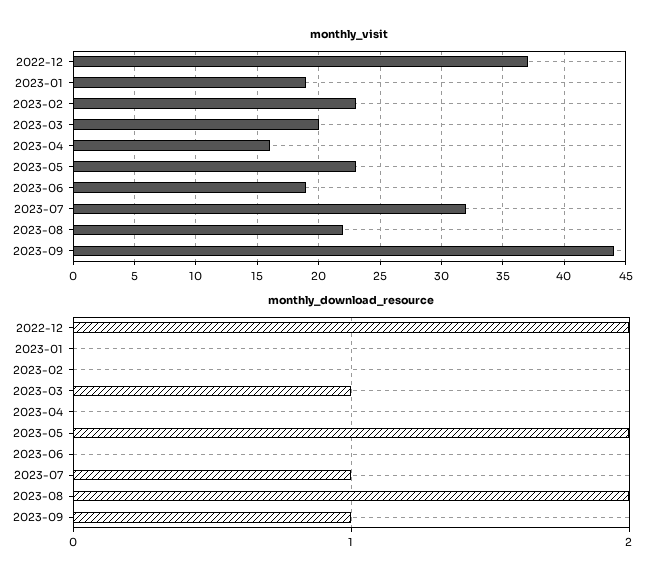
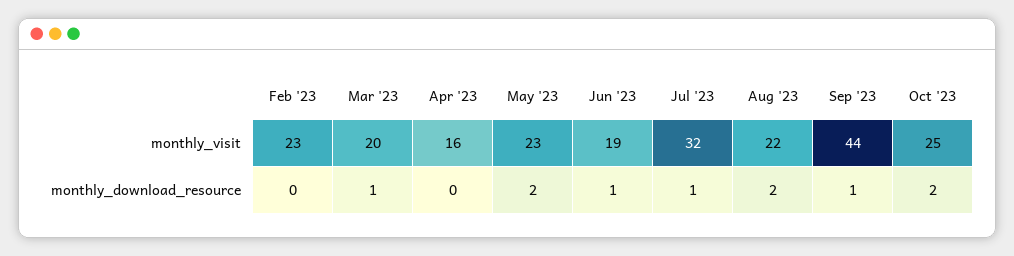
monthly_visit, 2022-12: 37 -> none
monthly_visit, 2023-01: 19 -> none
monthly_download_resource, 2022-12: 2 -> none
monthly_download_resource, 2023-01: 0 -> none
monthly_download_resource, 2023-06: 0 -> 1
monthly_visit, Oct '23: none -> 25
monthly_download_resource, Oct '23: none -> 2

